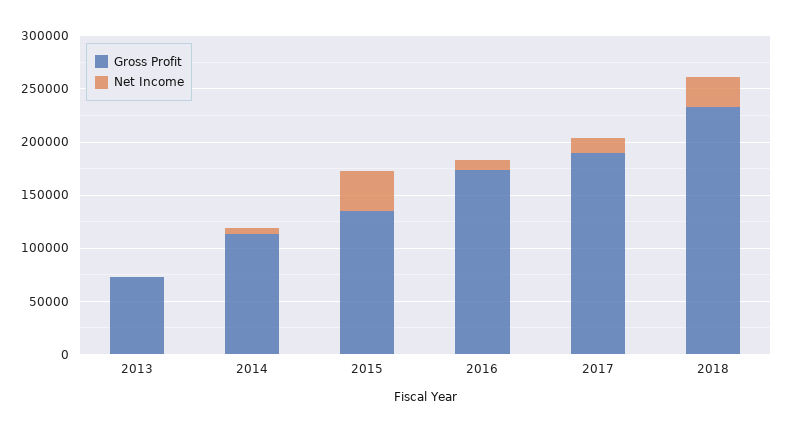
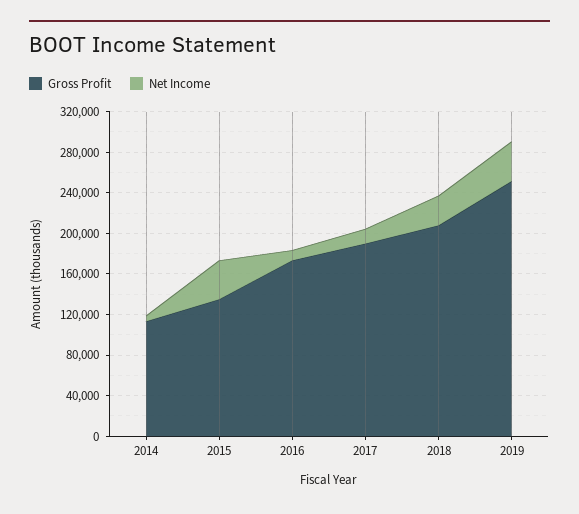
Gross Profit, 2013: 70000 -> none
Net Income, 2013: 0 -> none
Gross Profit, 2018: 230000 -> 210000
Gross Profit, 2019: none -> 250000
Net Income, 2019: none -> 40000

